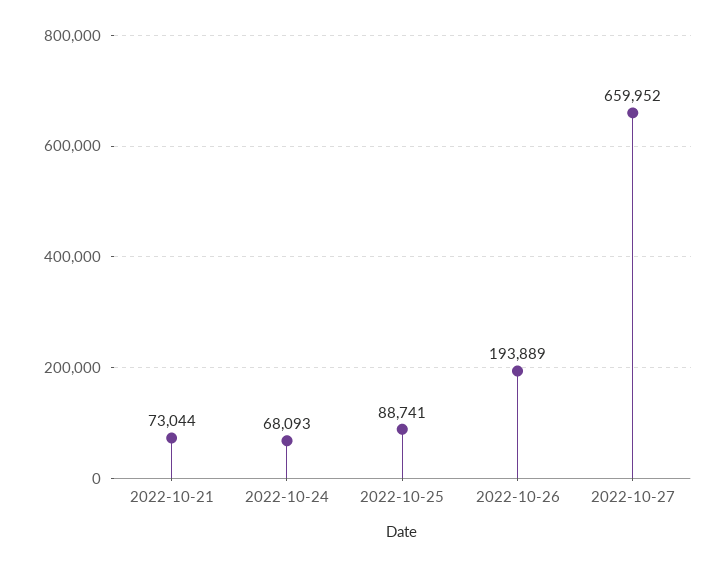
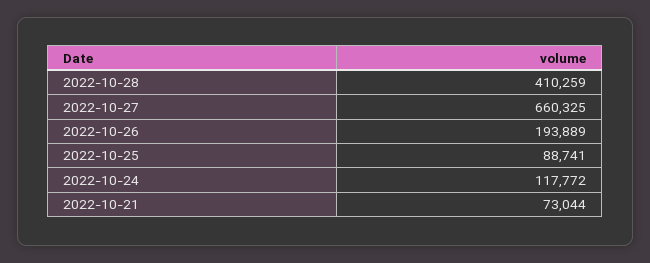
2022-10-24: 68093 -> 117772
2022-10-27: 659952 -> 660325
2022-10-28: none -> 410259

